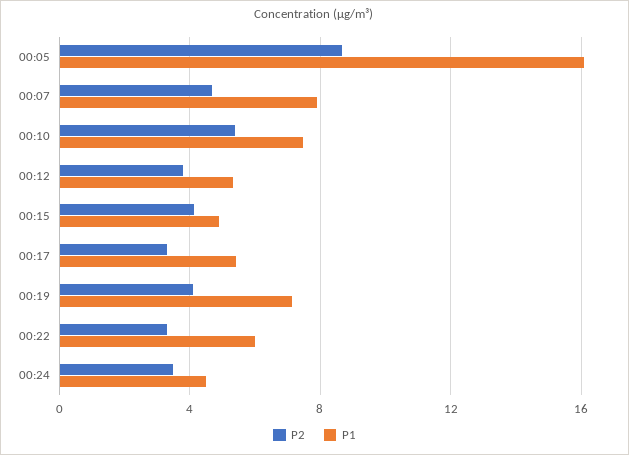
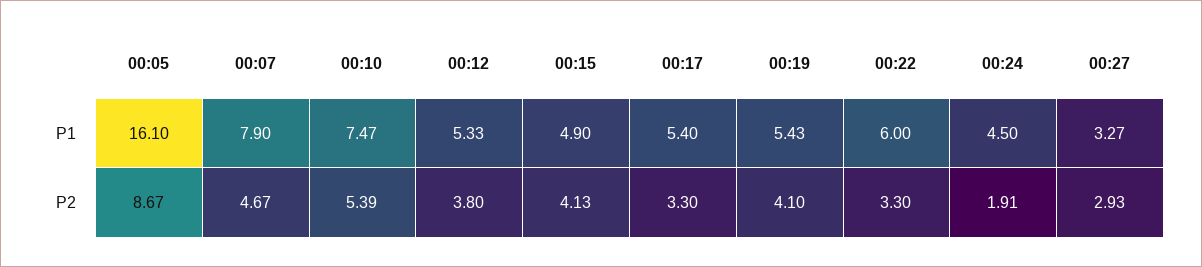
P1, 00:19: 7 -> 5.43
P2, 00:24: 3.5 -> 1.91
P1, 00:27: none -> 3.27
P2, 00:27: none -> 2.93

